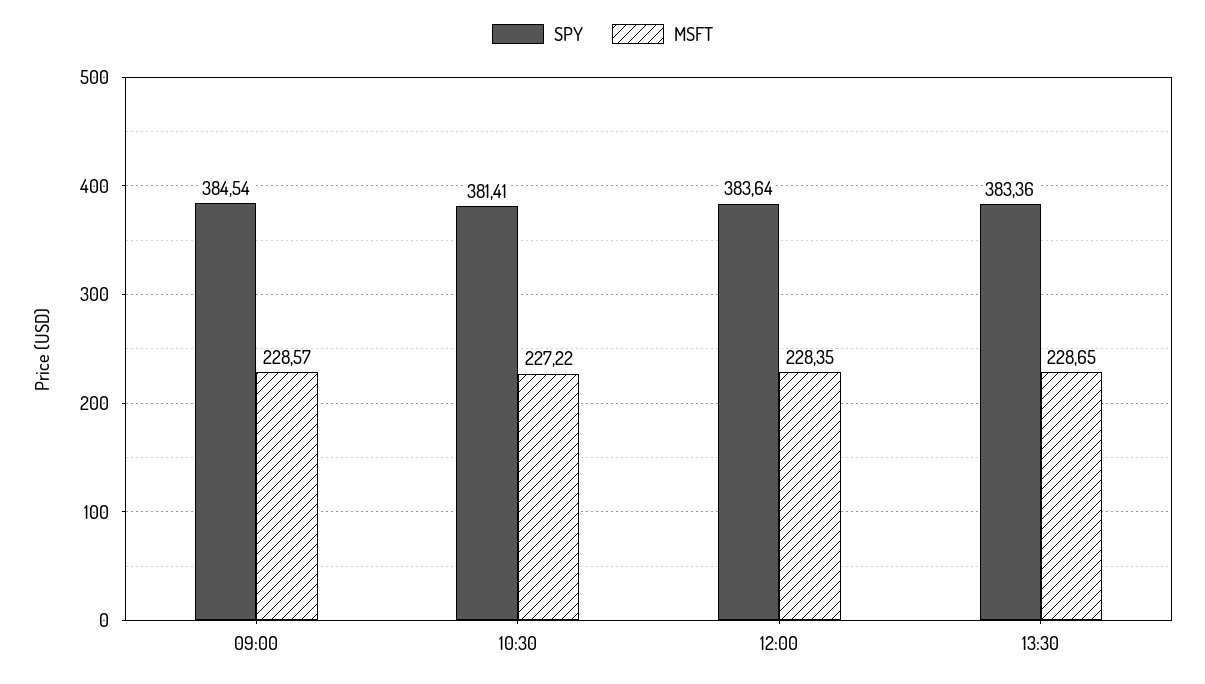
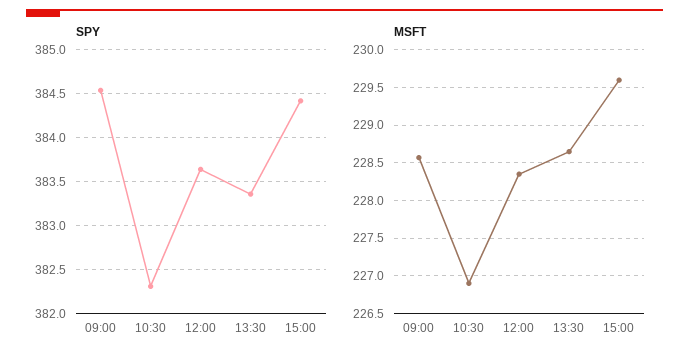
SPY, 10:30: 381.41 -> 382.3
MSFT, 10:30: 227.22 -> 226.9
SPY, 15:00: none -> 384.4
MSFT, 15:00: none -> 229.6

